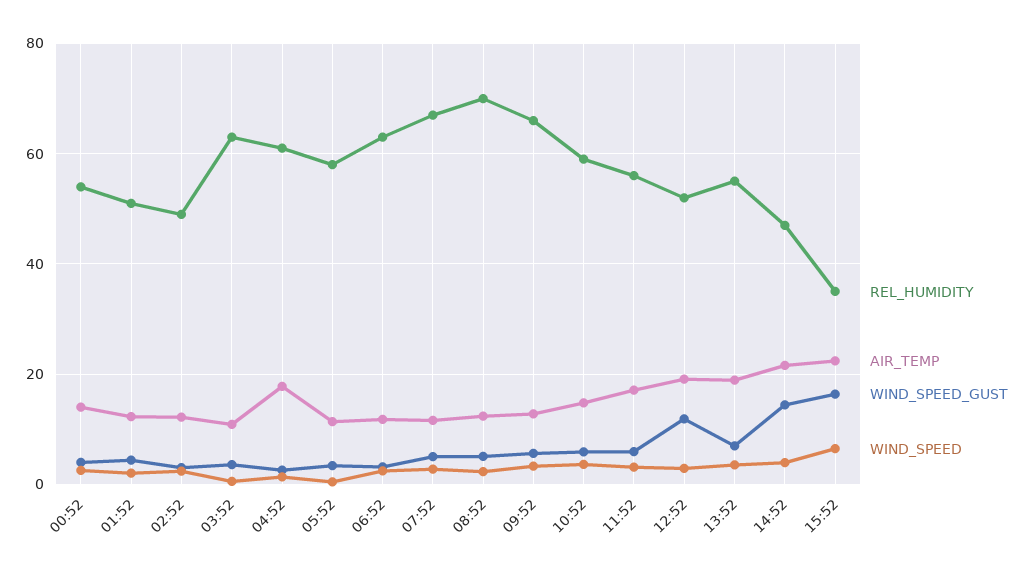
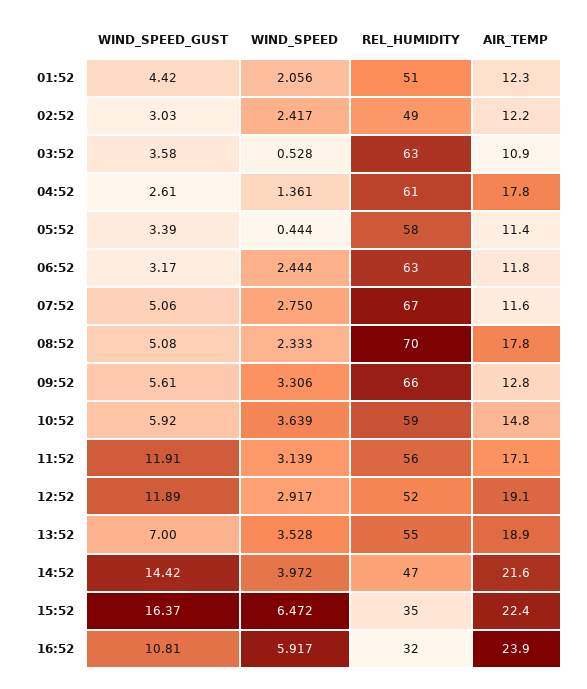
REL_HUMIDITY, 00:52: 54 -> none
AIR_TEMP, 00:52: 14 -> none
WIND_SPEED_GUST, 00:52: 4 -> none
WIND_SPEED, 00:52: 2 -> none
AIR_TEMP, 08:52: 12 -> 17.8
WIND_SPEED_GUST, 11:52: 6 -> 11.91
WIND_SPEED_GUST, 16:52: none -> 10.81
WIND_SPEED, 16:52: none -> 5.917
REL_HUMIDITY, 16:52: none -> 32
AIR_TEMP, 16:52: none -> 23.9

